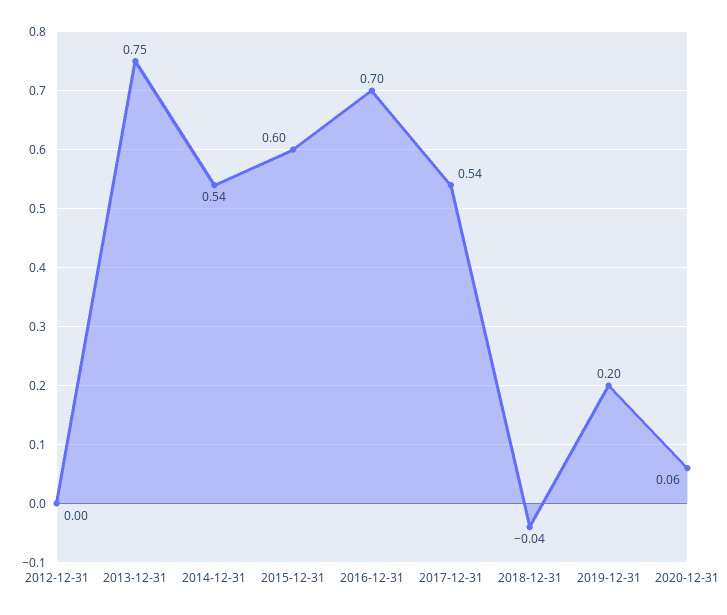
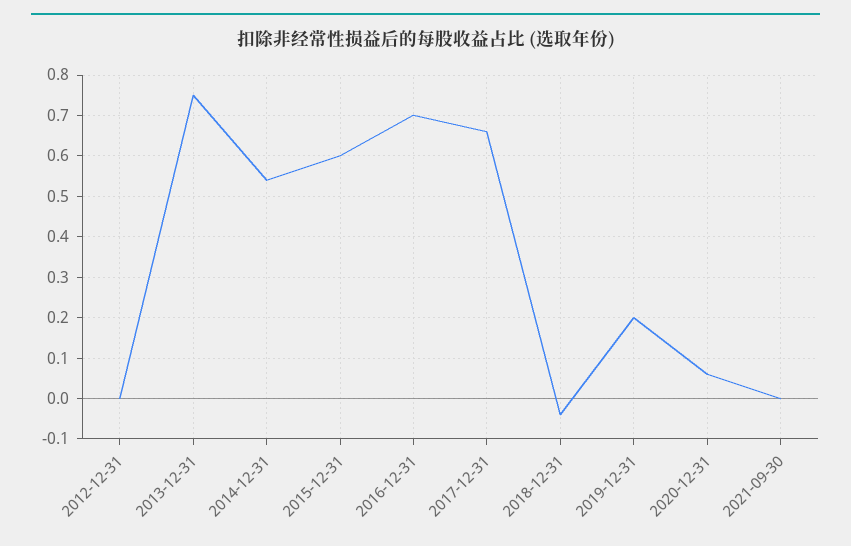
2017-12-31: 0.54 -> 0.65
2021-09-30: none -> 0

